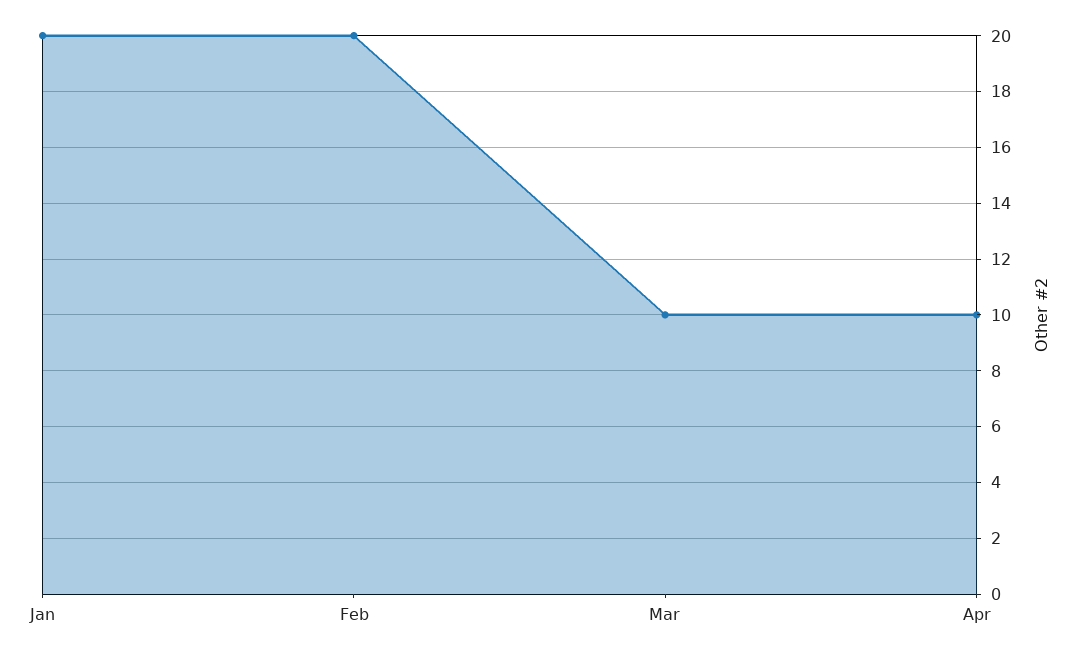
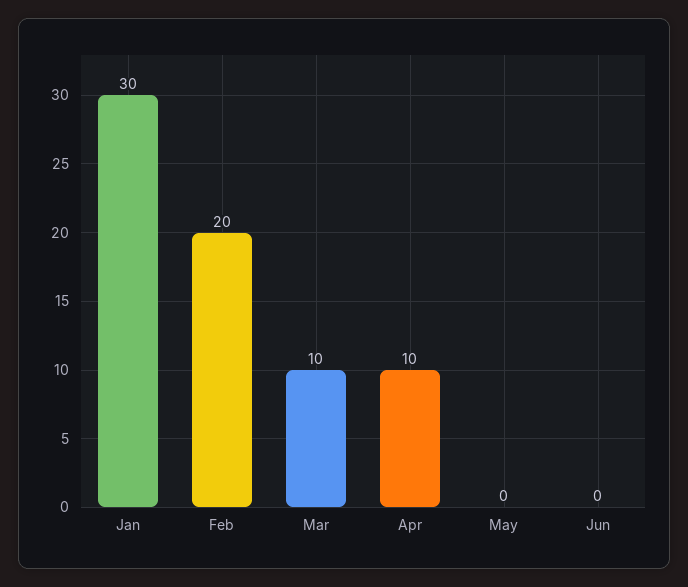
Jan: 20 -> 30
May: none -> 0
Jun: none -> 0

